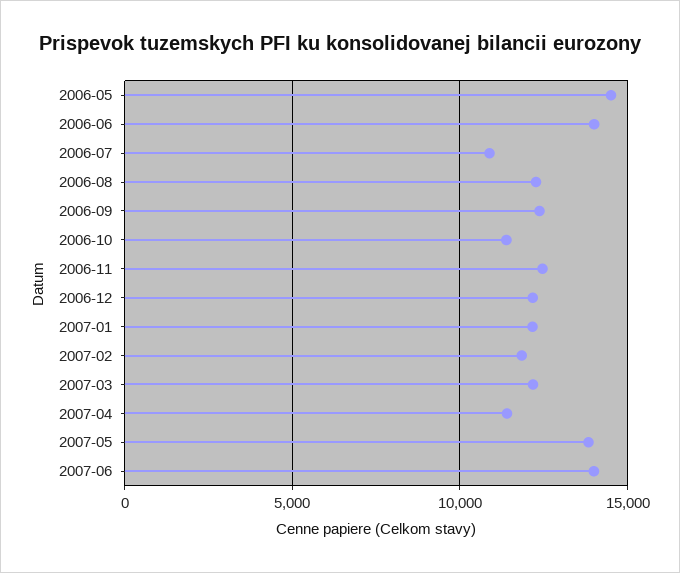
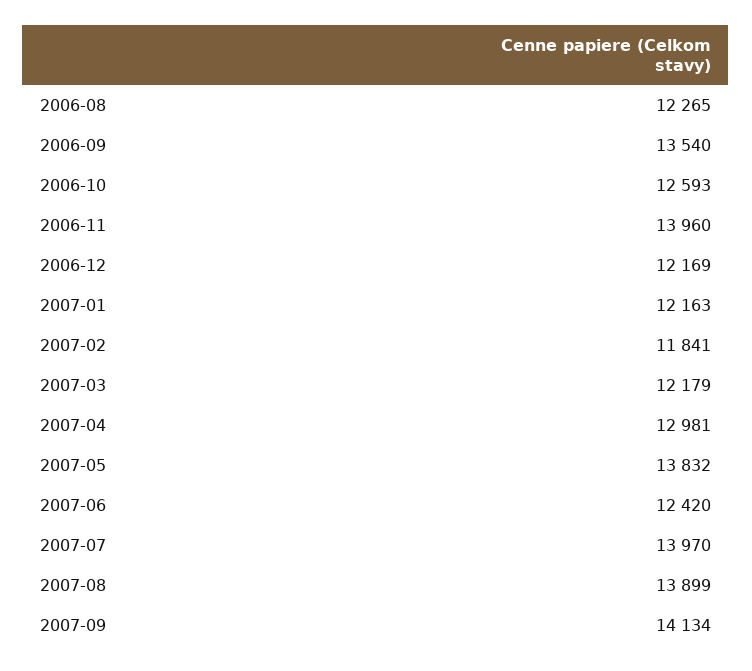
2006-05: 14500 -> none
2006-06: 14000 -> none
2006-07: 11000 -> none
2006-09: 12500 -> 13540
2006-10: 11500 -> 12593
2006-11: 12500 -> 13960
2007-04: 11500 -> 12981
2007-06: 14000 -> 12420
2007-07: none -> 13970
2007-08: none -> 13899
2007-09: none -> 14134

